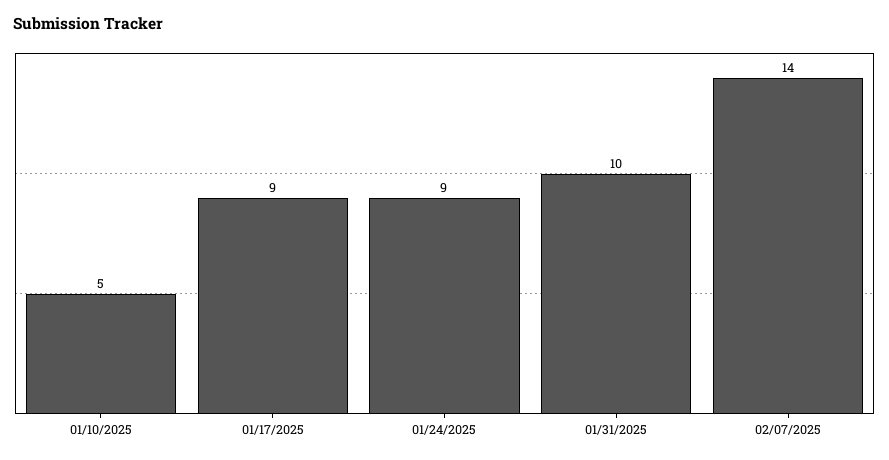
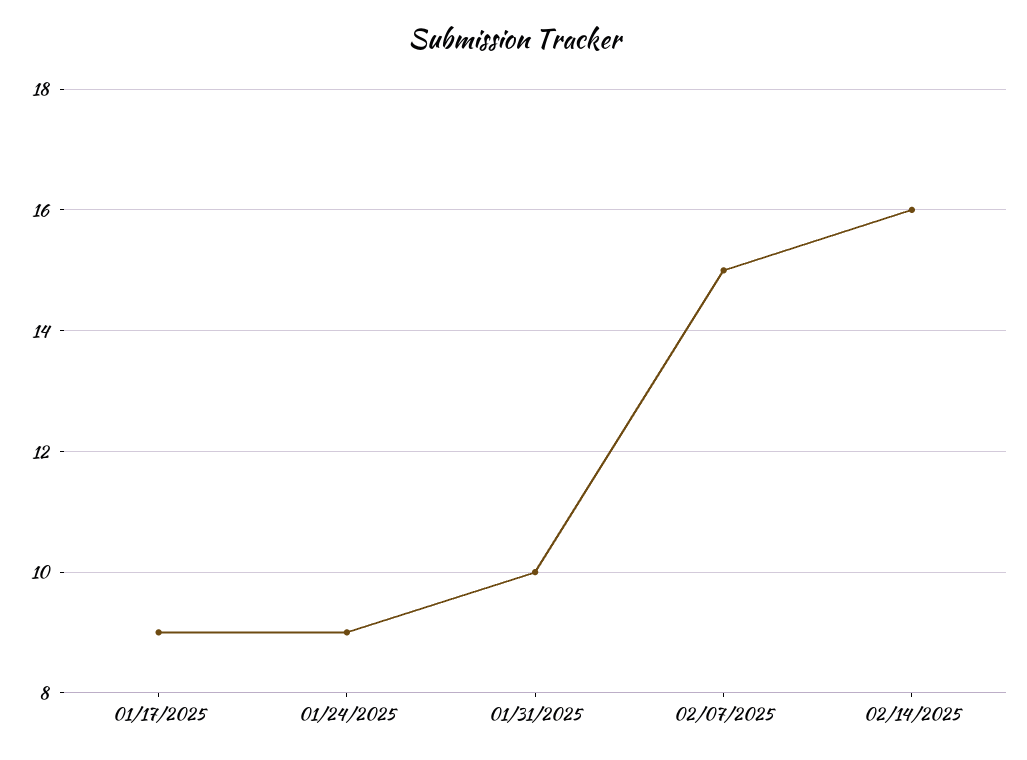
01/10/2025: 5 -> none
02/07/2025: 14 -> 15
02/14/2025: none -> 16

